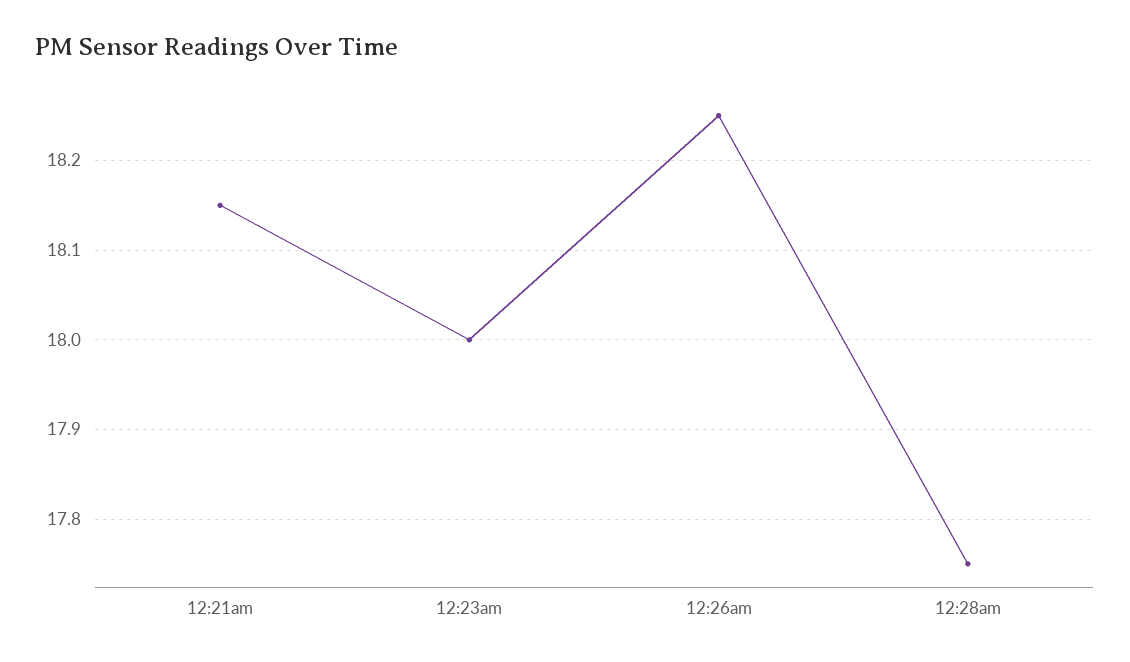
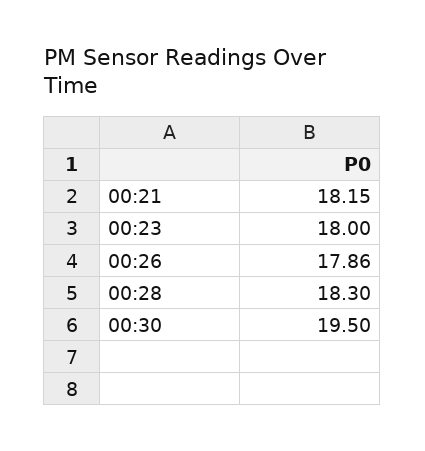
12:26am: 18.25 -> 17.86
12:28am: 17.75 -> 18.3
00:30: none -> 19.5

